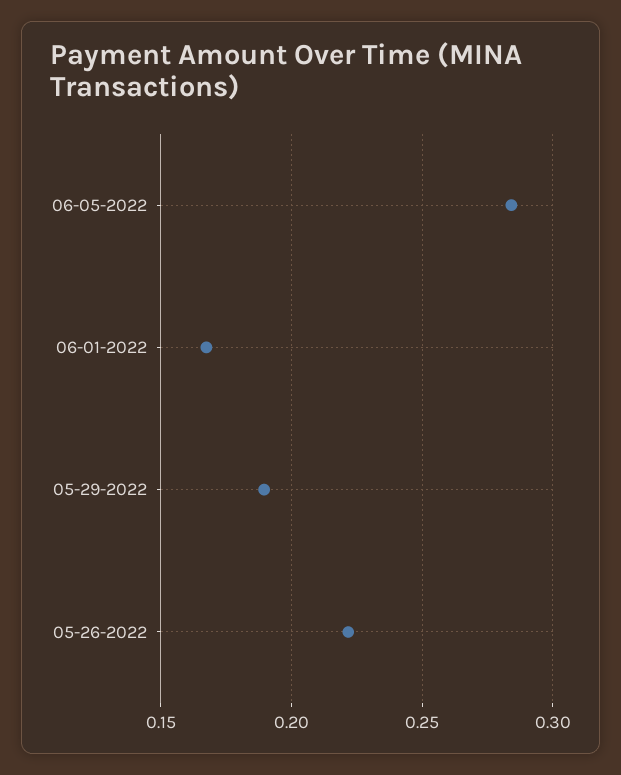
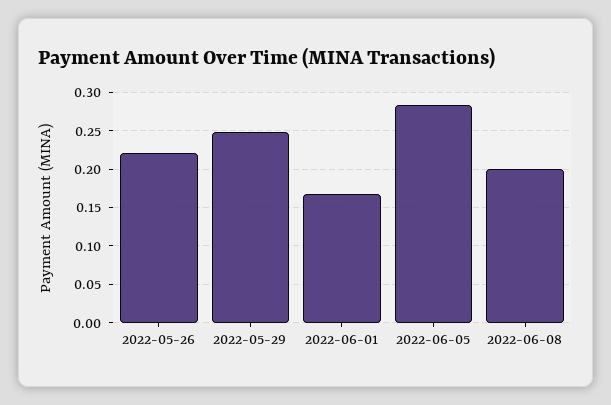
05-29-2022: 0.19 -> 0.25
2022-06-08: none -> 0.2

